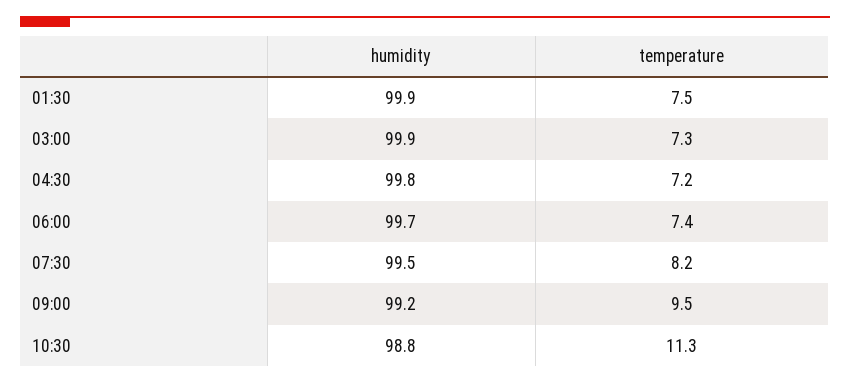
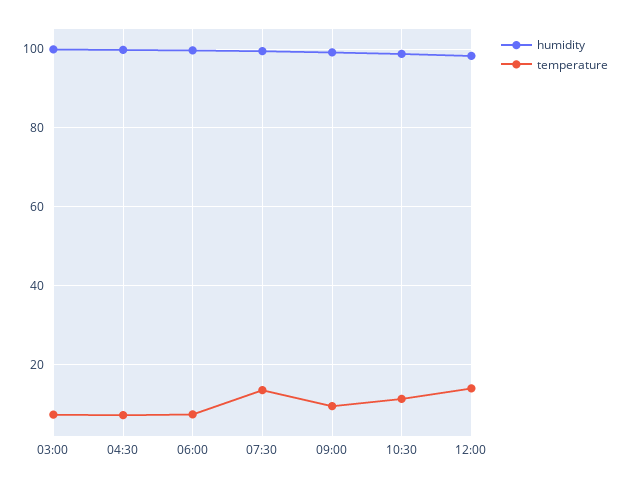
humidity, 01:30: 99.9 -> none
temperature, 01:30: 7.5 -> none
temperature, 07:30: 8.2 -> 14
humidity, 12:00: none -> 98
temperature, 12:00: none -> 14

